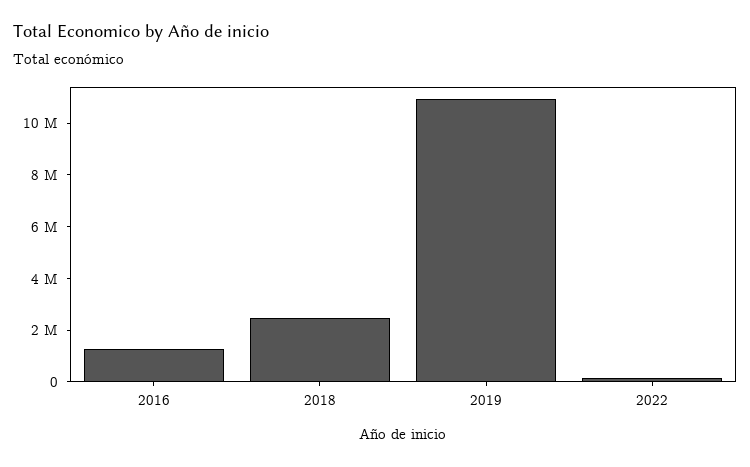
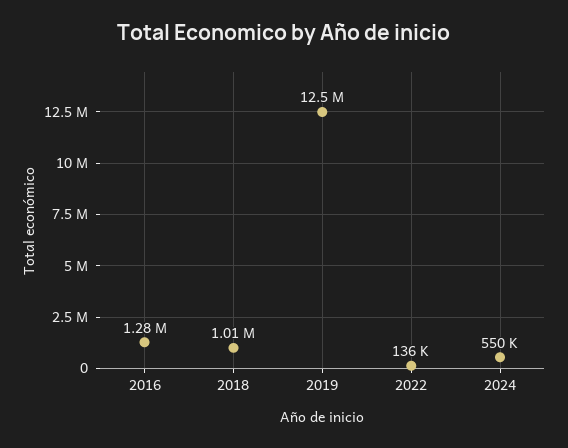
2018: 2500000 -> 1010000
2019: 11000000 -> 12500000
2024: none -> 550000

